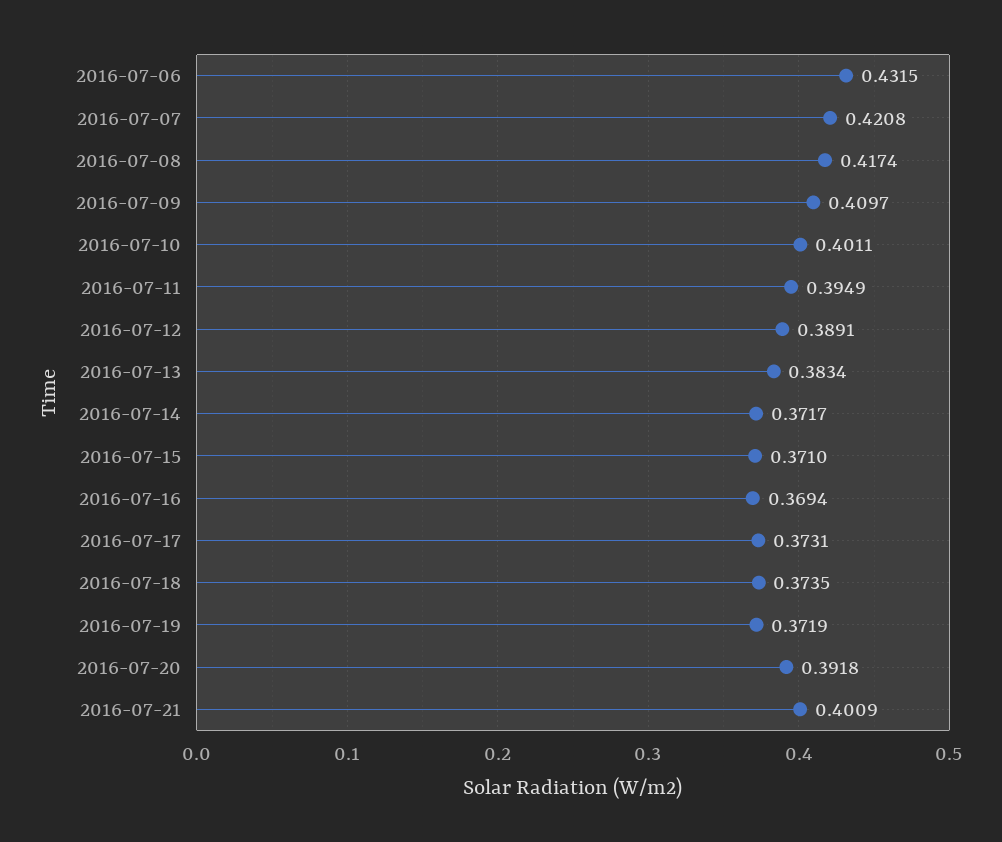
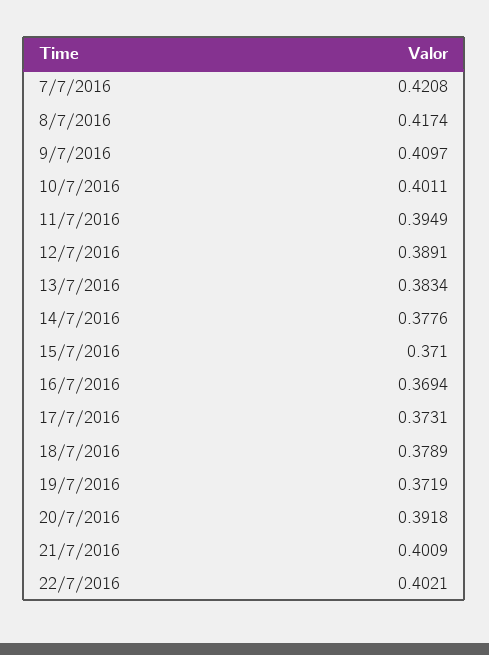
2016-07-06: 0.4315 -> none
2016-07-14: 0.3717 -> 0.3776
2016-07-18: 0.3735 -> 0.3789
22/7/2016: none -> 0.4021

